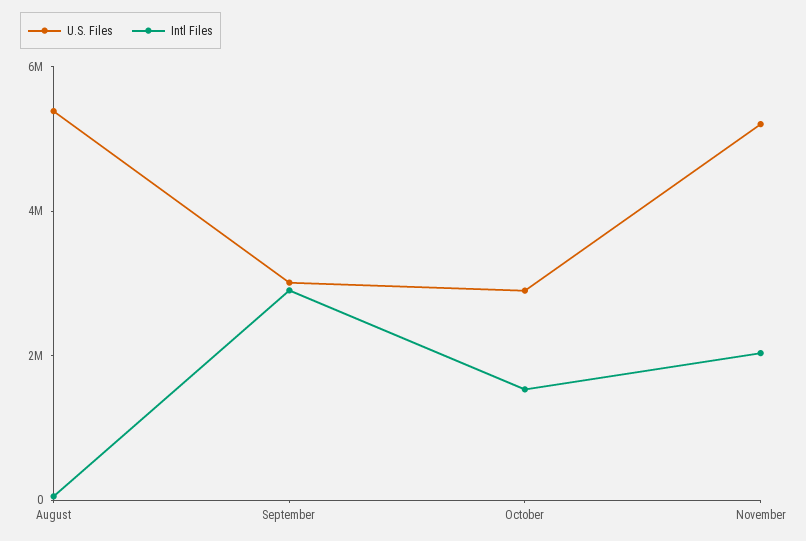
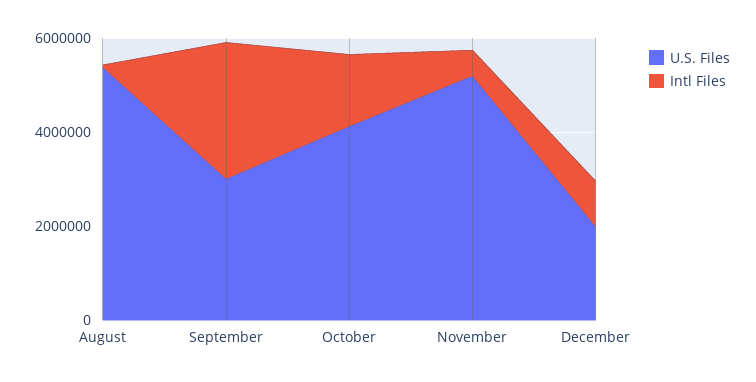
U.S. Files, October: 3000000 -> 4000000
Intl Files, November: 2000000 -> 500000
U.S. Files, December: none -> 2000000
Intl Files, December: none -> 1000000

